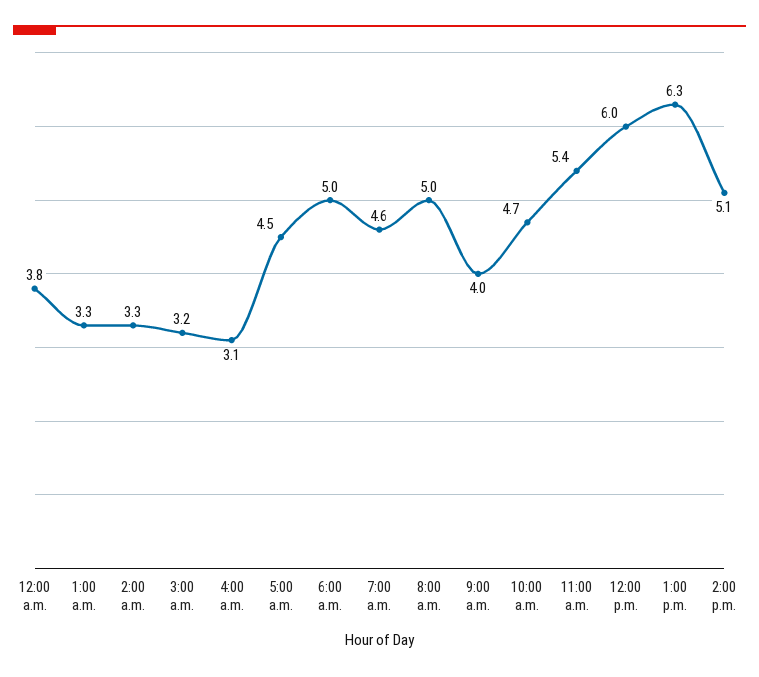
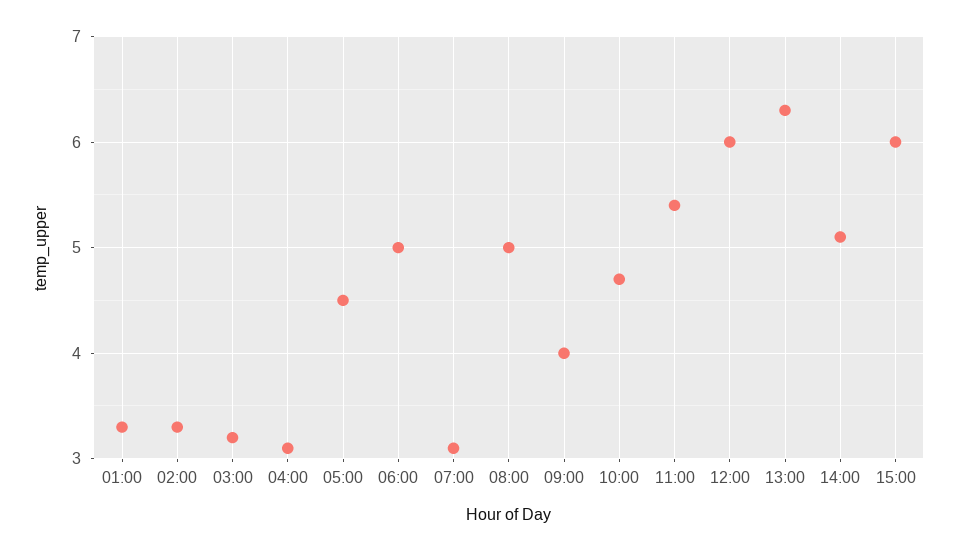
12:00 a.m.: 3.8 -> none
7:00 a.m.: 4.6 -> 3.1
15:00: none -> 6

